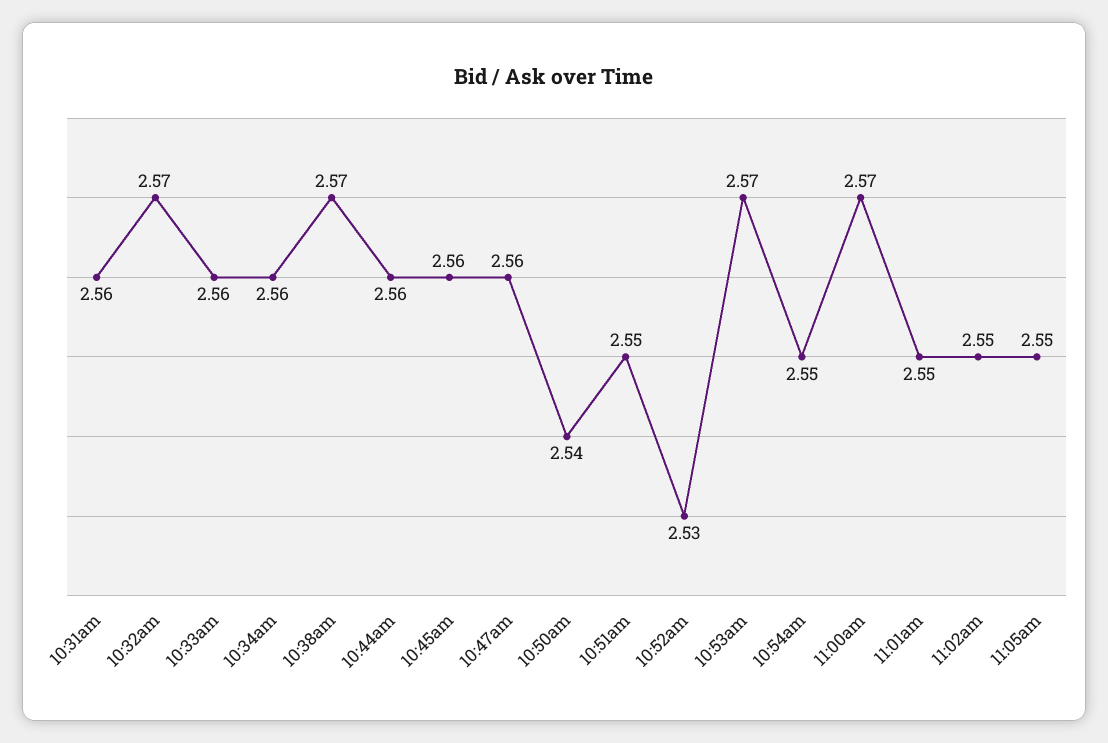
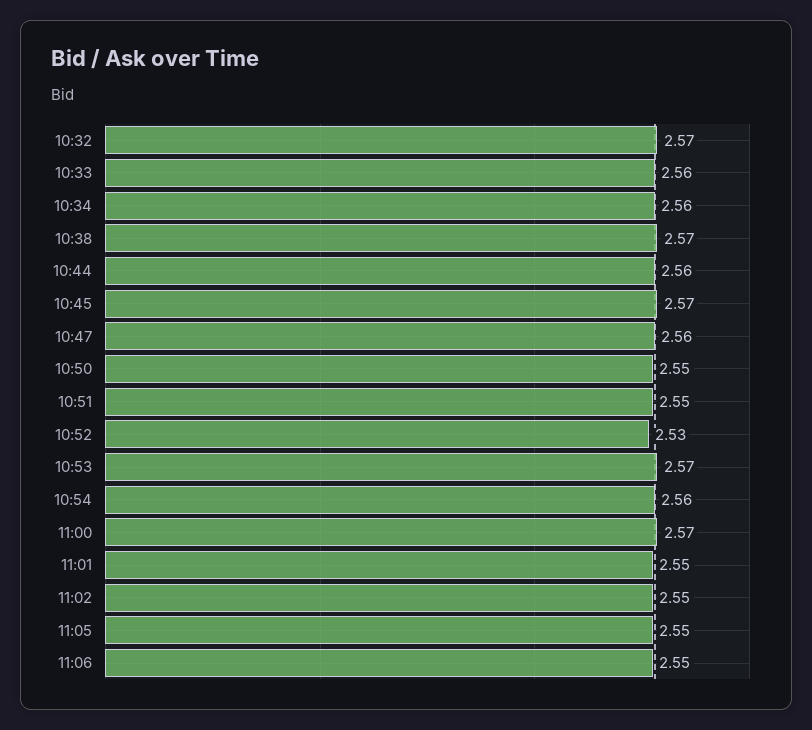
10:31am: 2.56 -> none
10:45am: 2.56 -> 2.57
10:50am: 2.54 -> 2.55
10:54am: 2.55 -> 2.56
11:06: none -> 2.55

